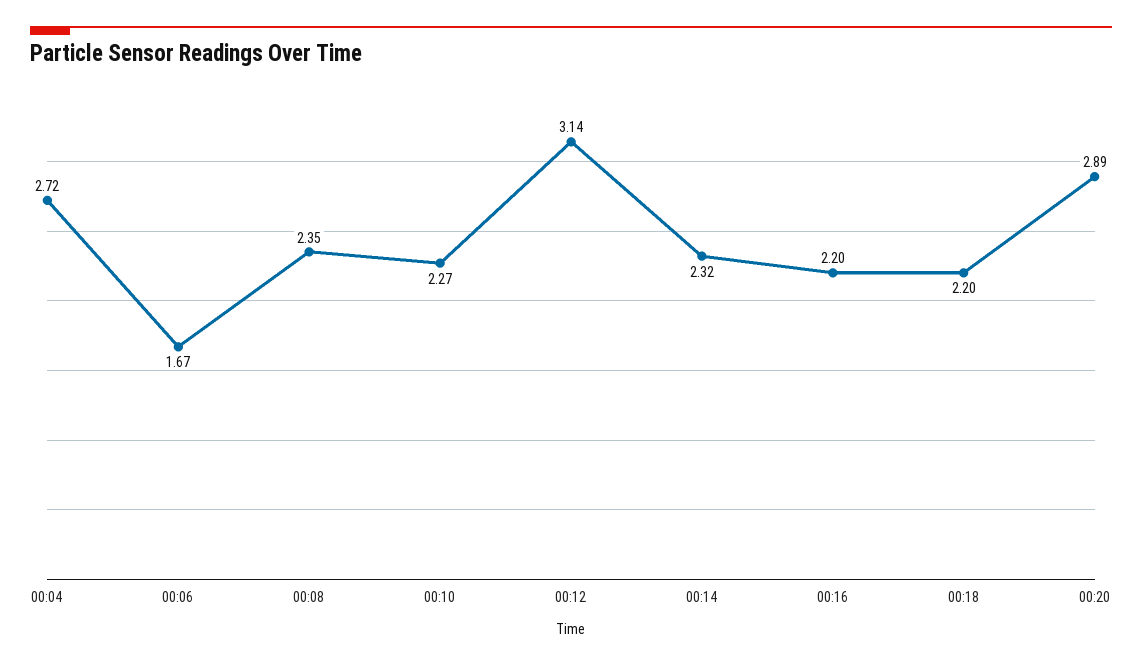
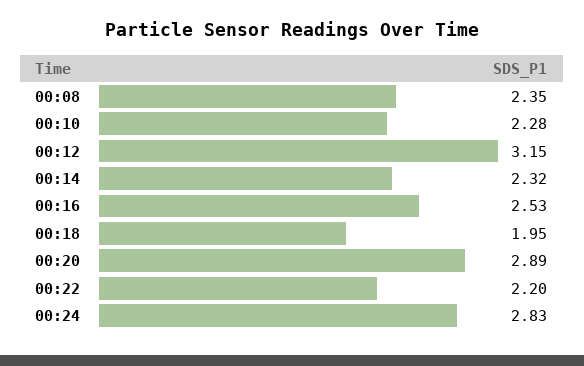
00:04: 2.72 -> none
00:06: 1.67 -> none
00:10: 2.27 -> 2.28
00:12: 3.14 -> 3.15
00:16: 2.2 -> 2.53
00:18: 2.2 -> 1.95
00:22: none -> 2.2
00:24: none -> 2.83

